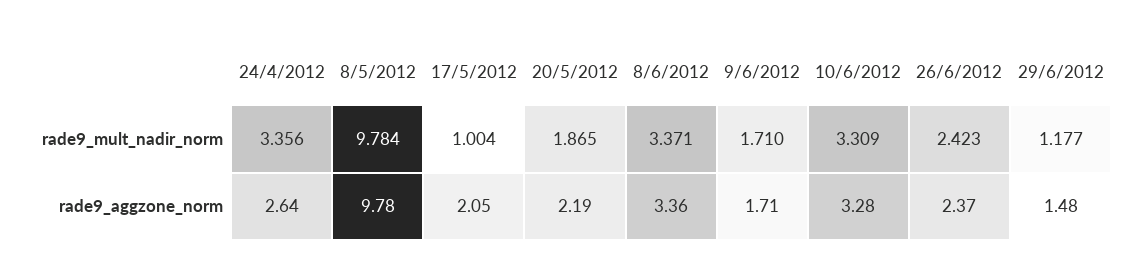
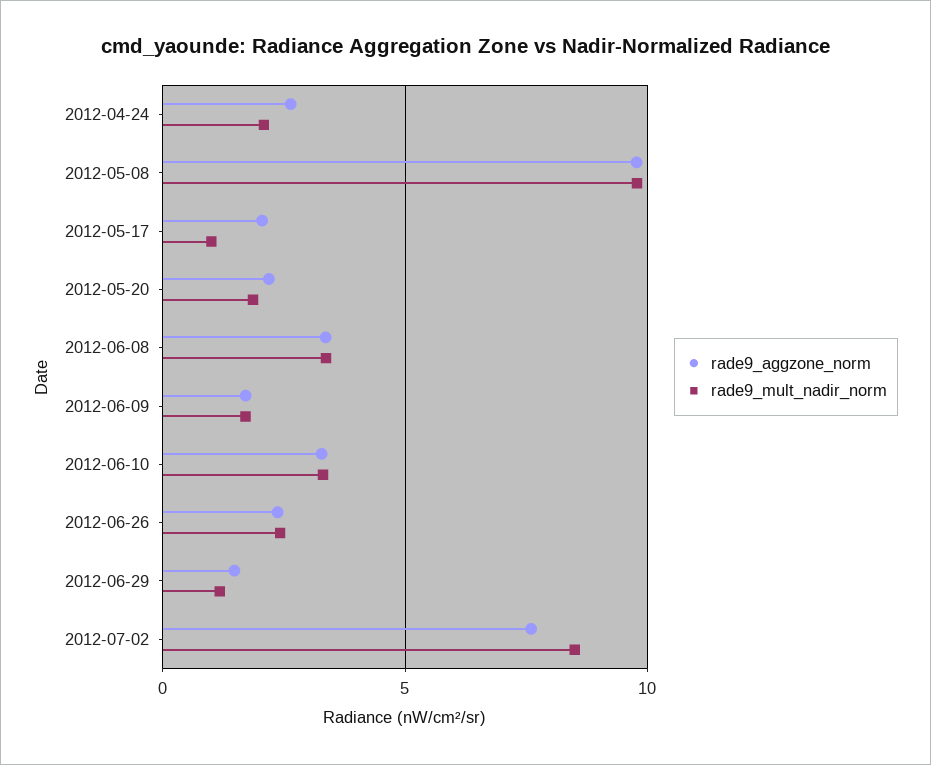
rade9_mult_nadir_norm, 24/4/2012: 3.356 -> 2
rade9_aggzone_norm, 2012-07-02: none -> 7.5
rade9_mult_nadir_norm, 2012-07-02: none -> 8.5

